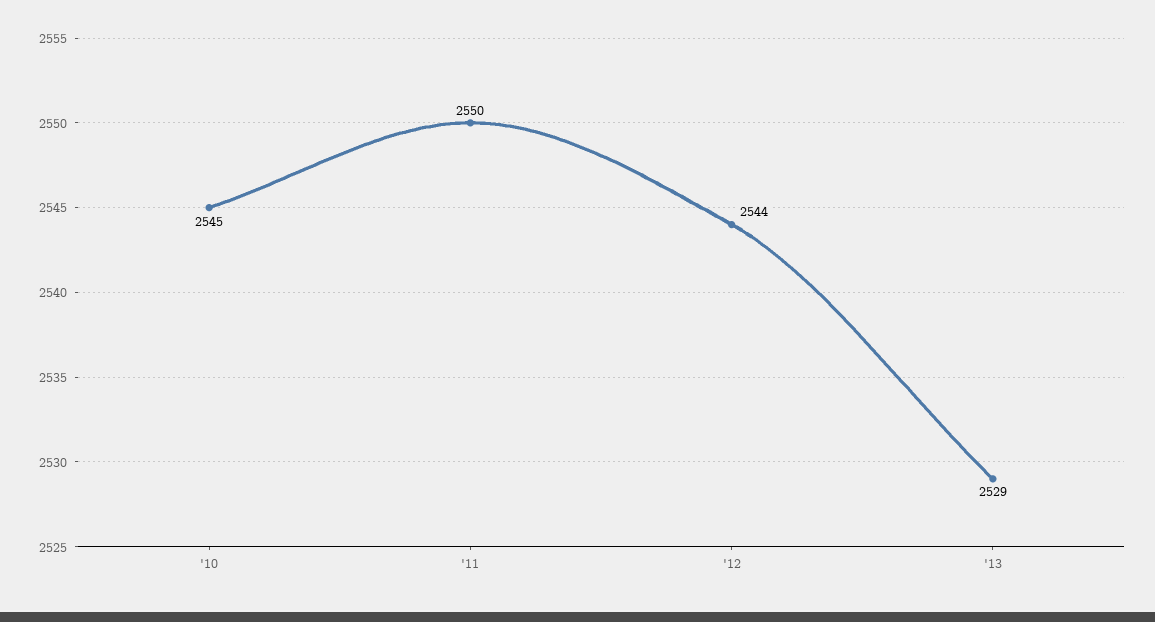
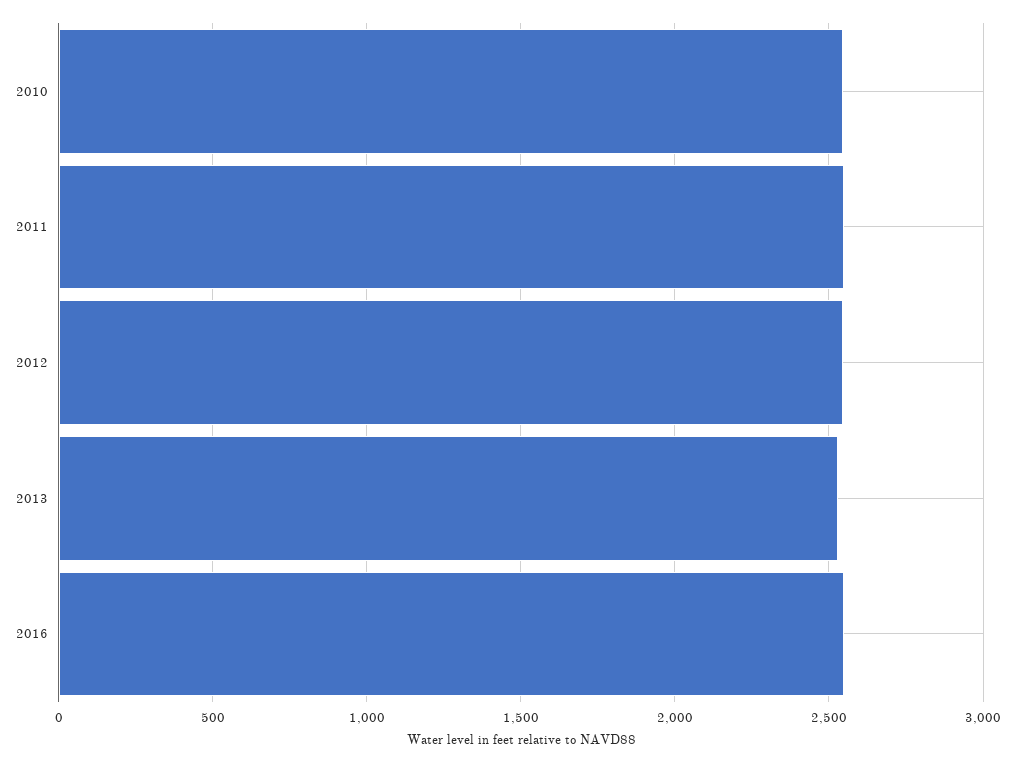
2016: none -> 2550

